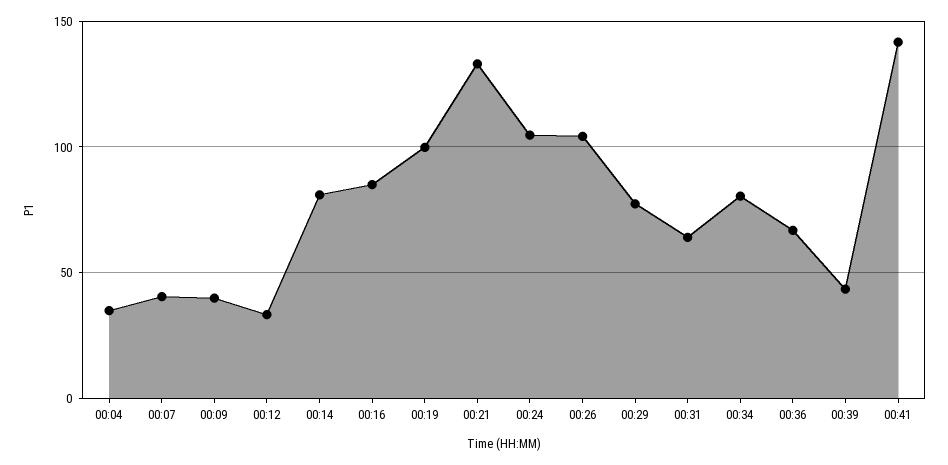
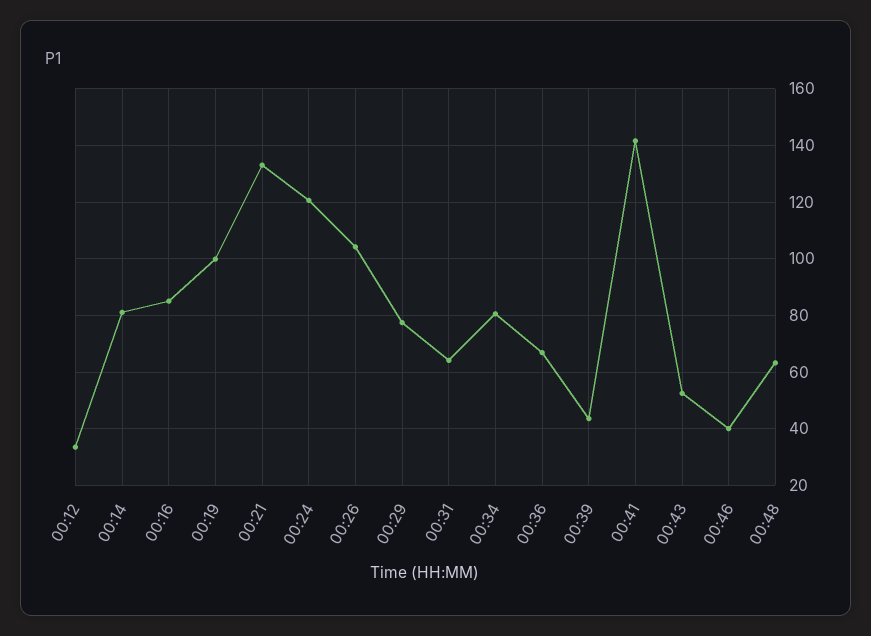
00:04: 35 -> none
00:07: 40 -> none
00:09: 40 -> none
00:24: 105 -> 120
00:43: none -> 52.5
00:46: none -> 40
00:48: none -> 62.5

